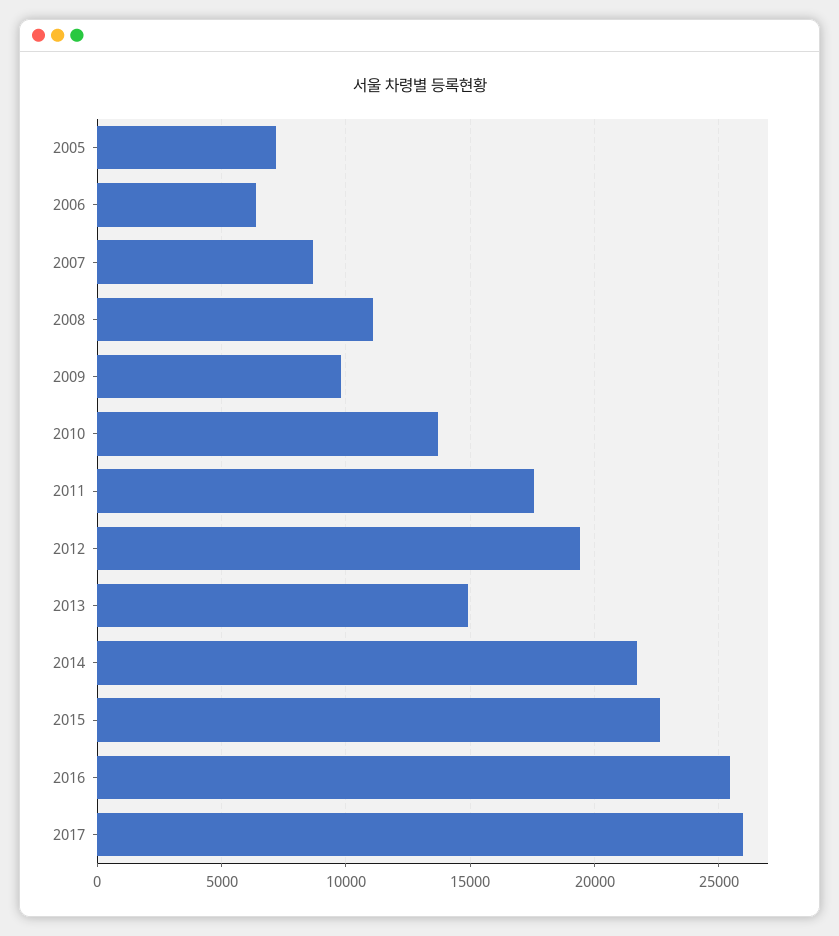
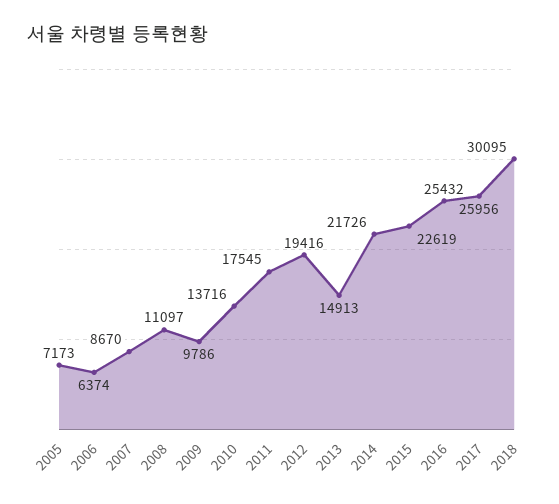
2018: none -> 30095

